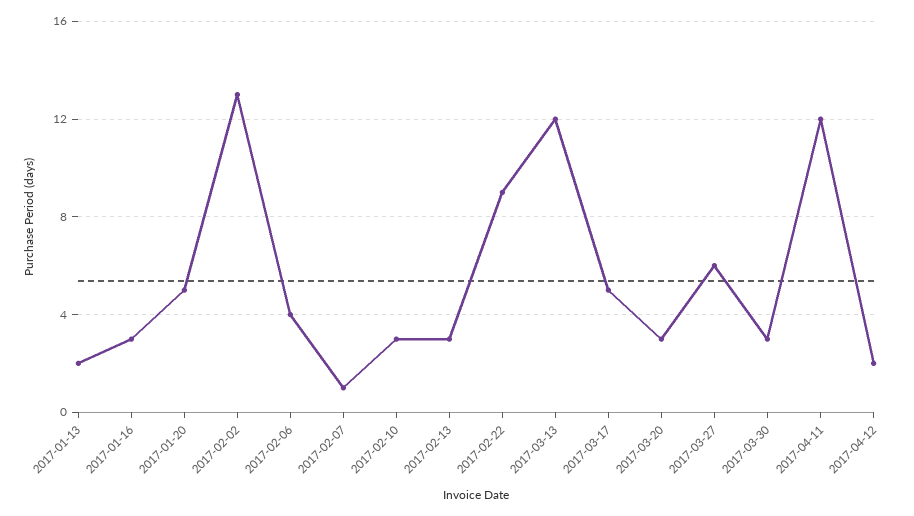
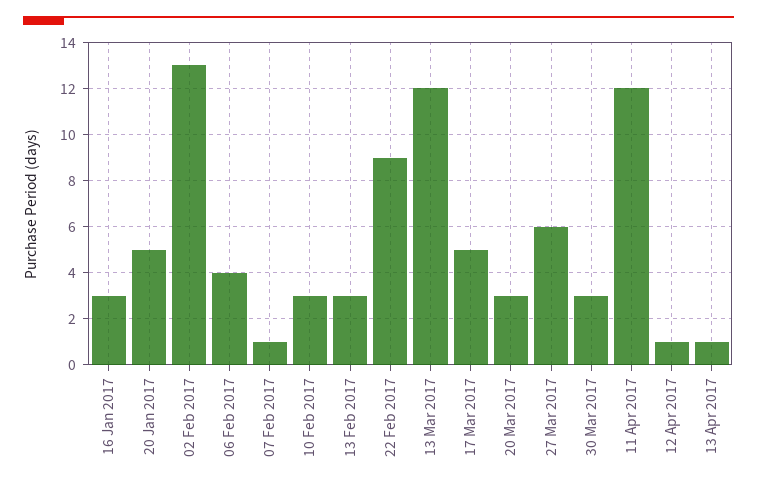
2017-01-13: 2 -> none
2017-04-12: 2 -> 1
13 Apr 2017: none -> 1

